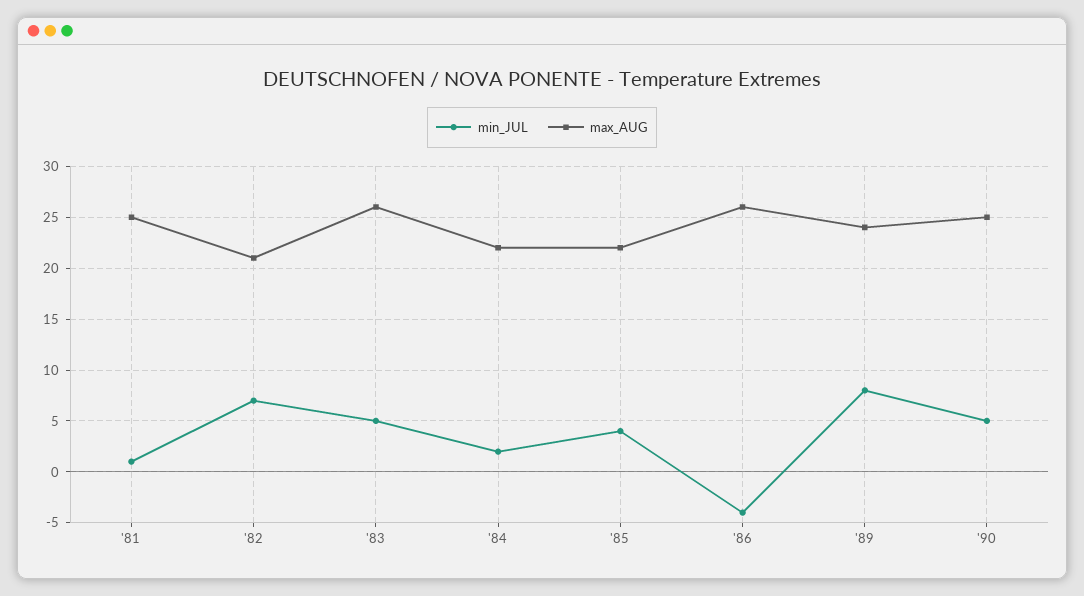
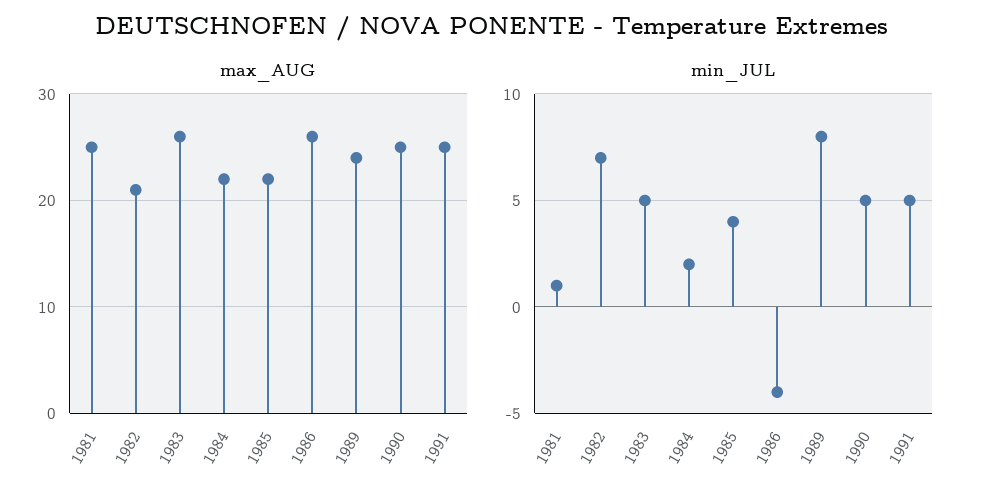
max_AUG, 1991: none -> 25
min_JUL, 1991: none -> 5

